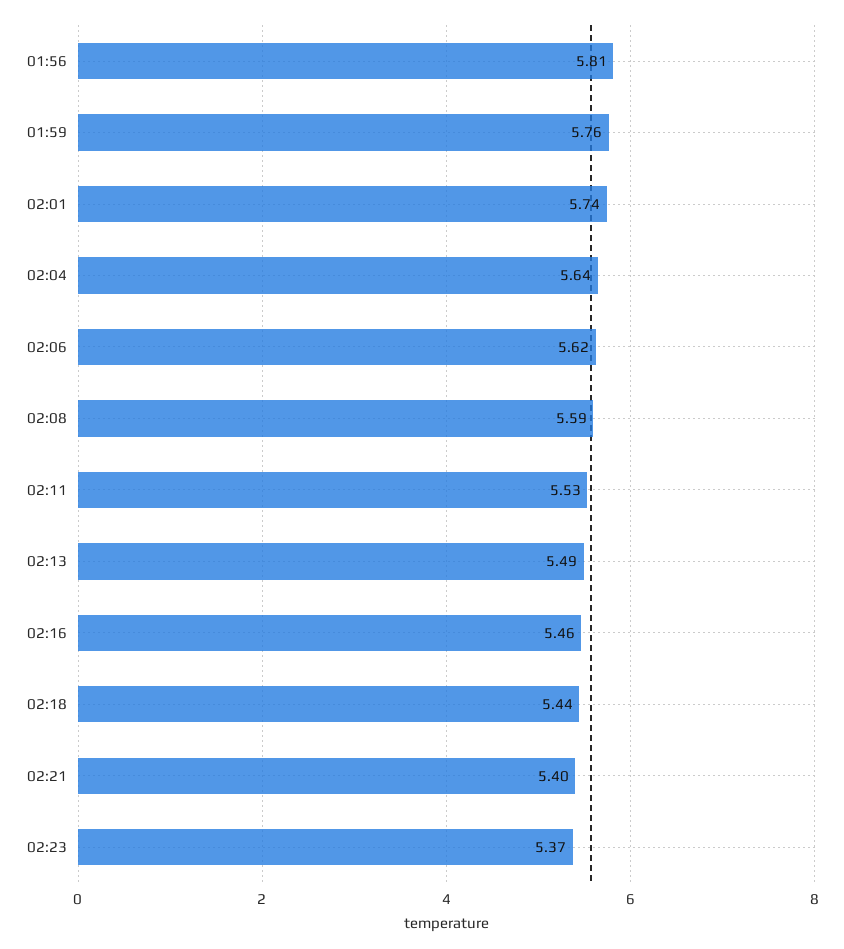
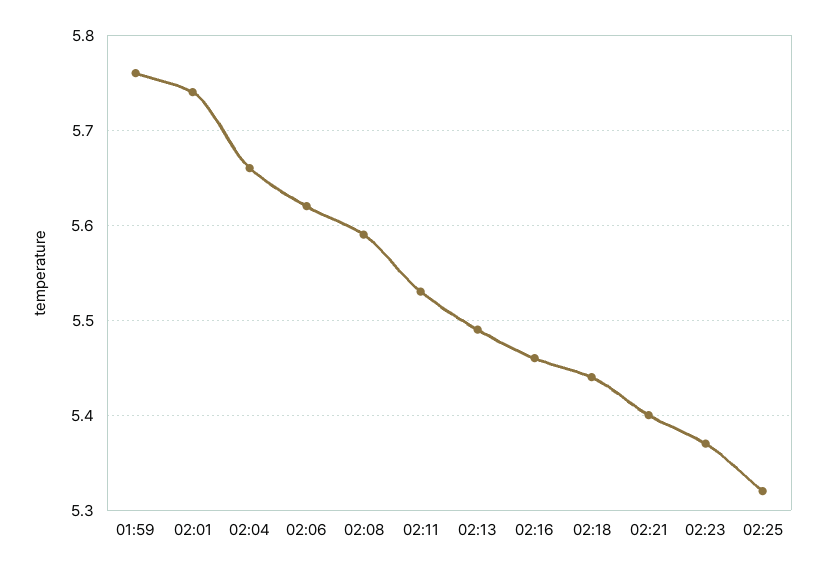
01:56: 5.81 -> none
02:04: 5.64 -> 5.66
02:25: none -> 5.32

